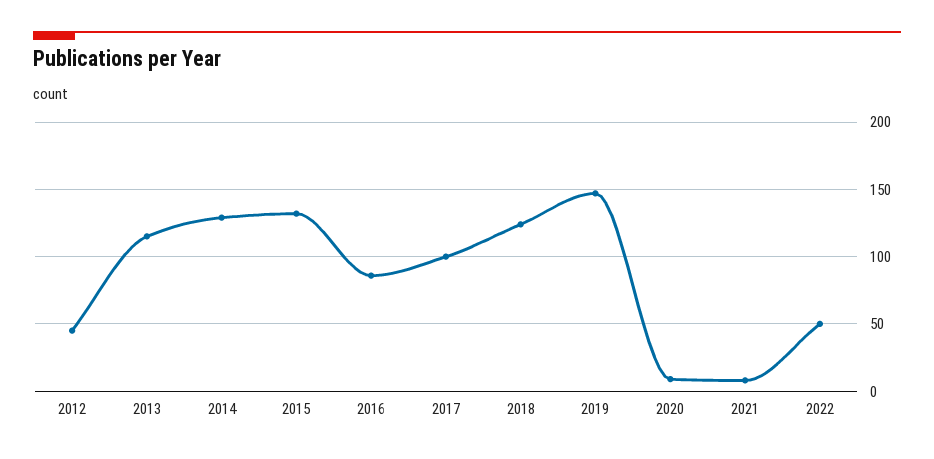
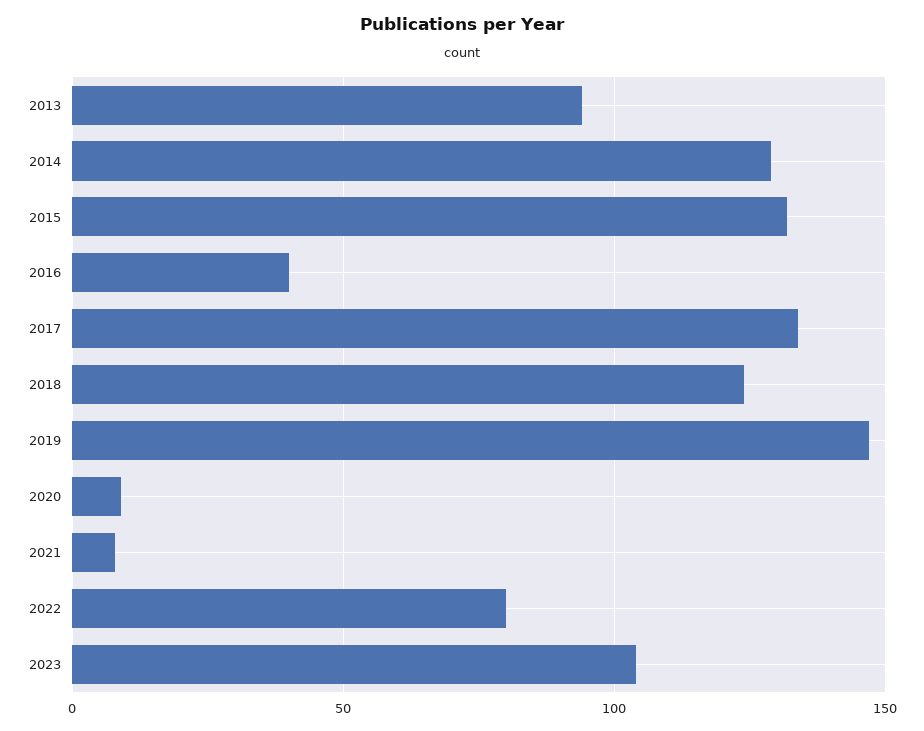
2012: 45 -> none
2013: 115 -> 95
2016: 85 -> 40
2017: 100 -> 135
2022: 50 -> 80
2023: none -> 105

